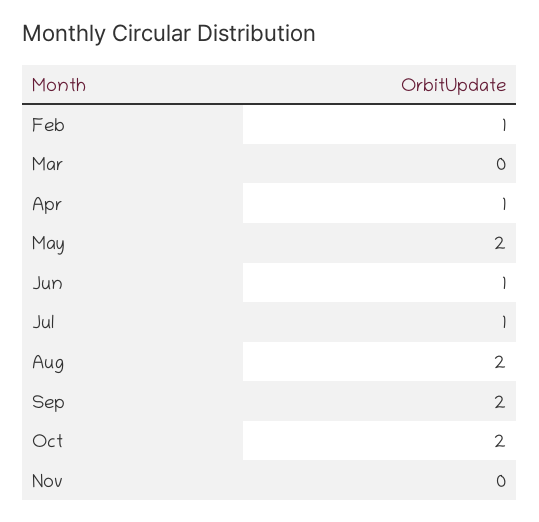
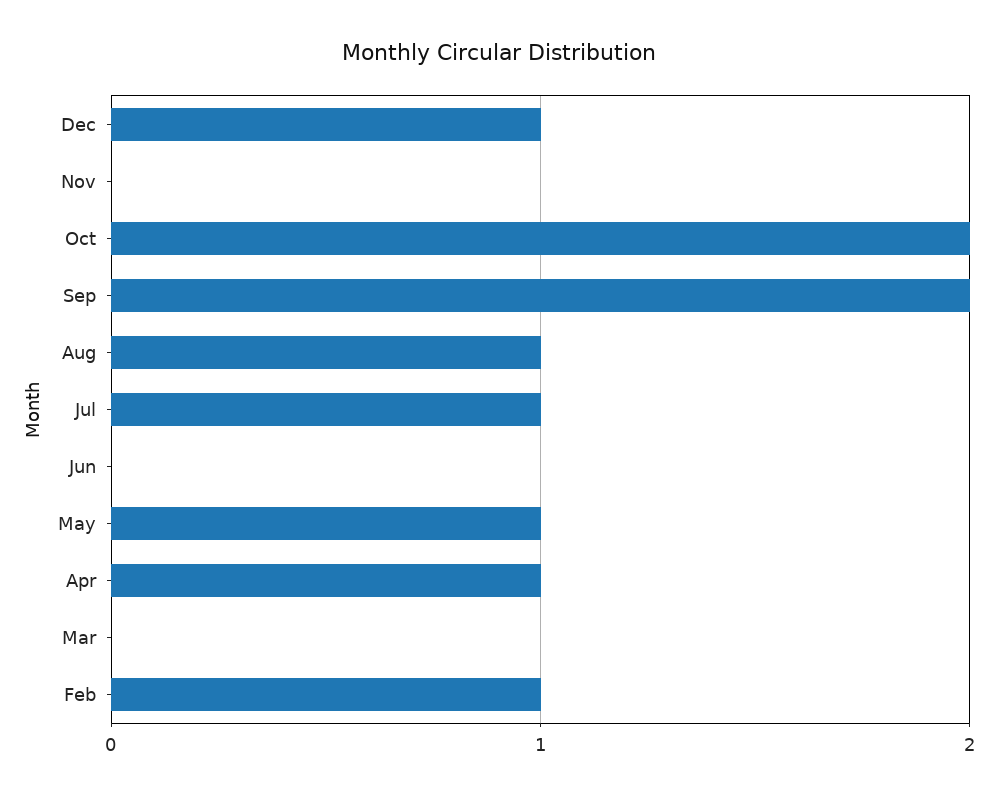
May: 2 -> 1
Jun: 1 -> 0
Aug: 2 -> 1
Dec: none -> 1

